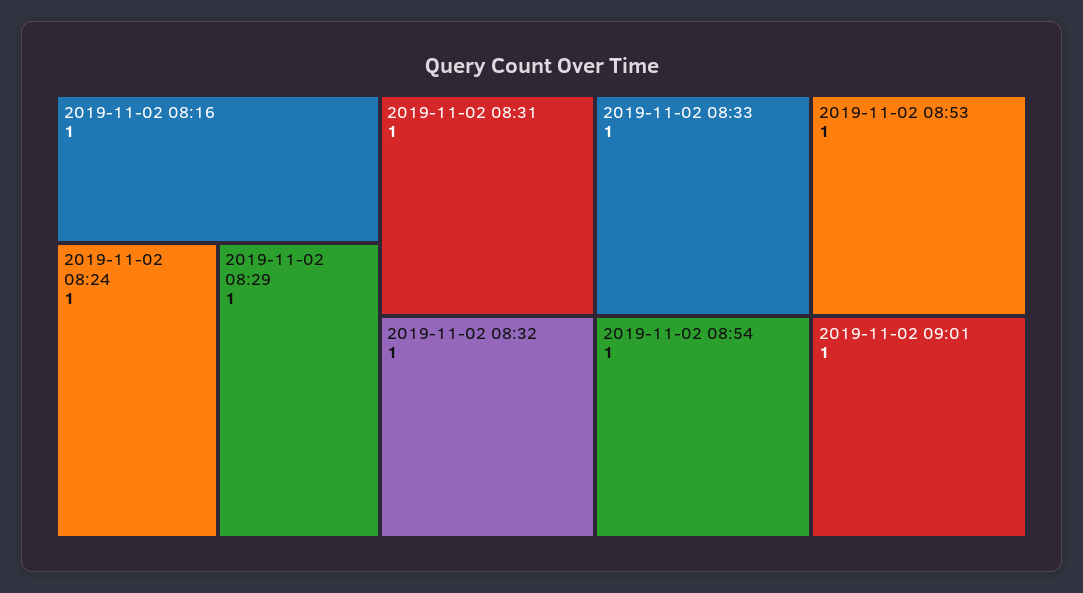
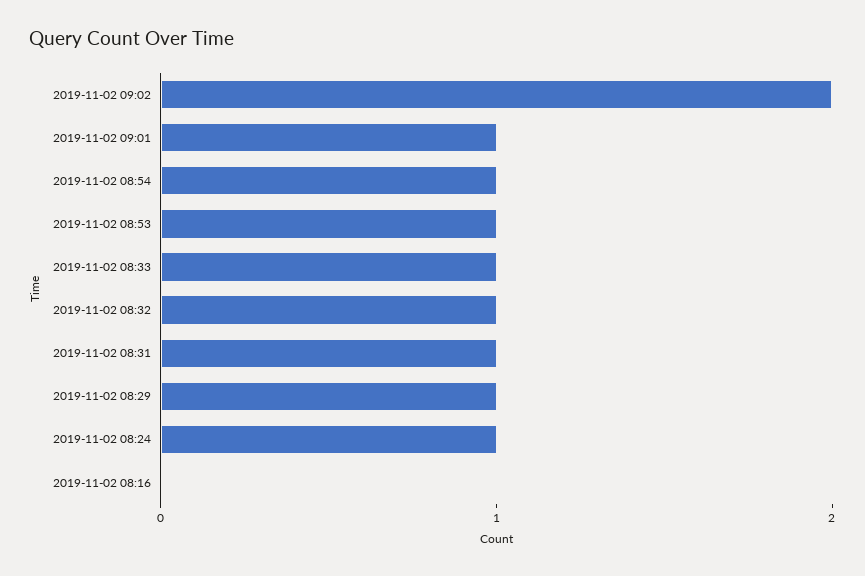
2019-11-02 08:16: 1 -> 0
2019-11-02 09:02: none -> 2

